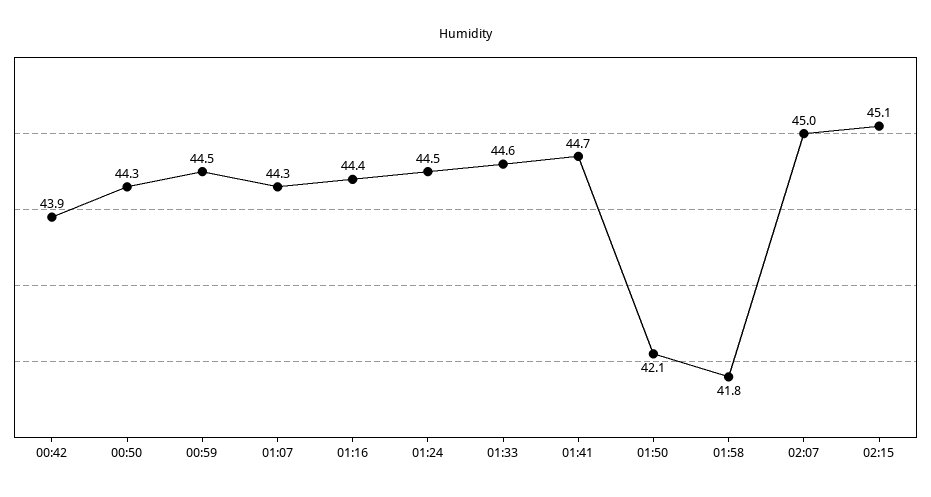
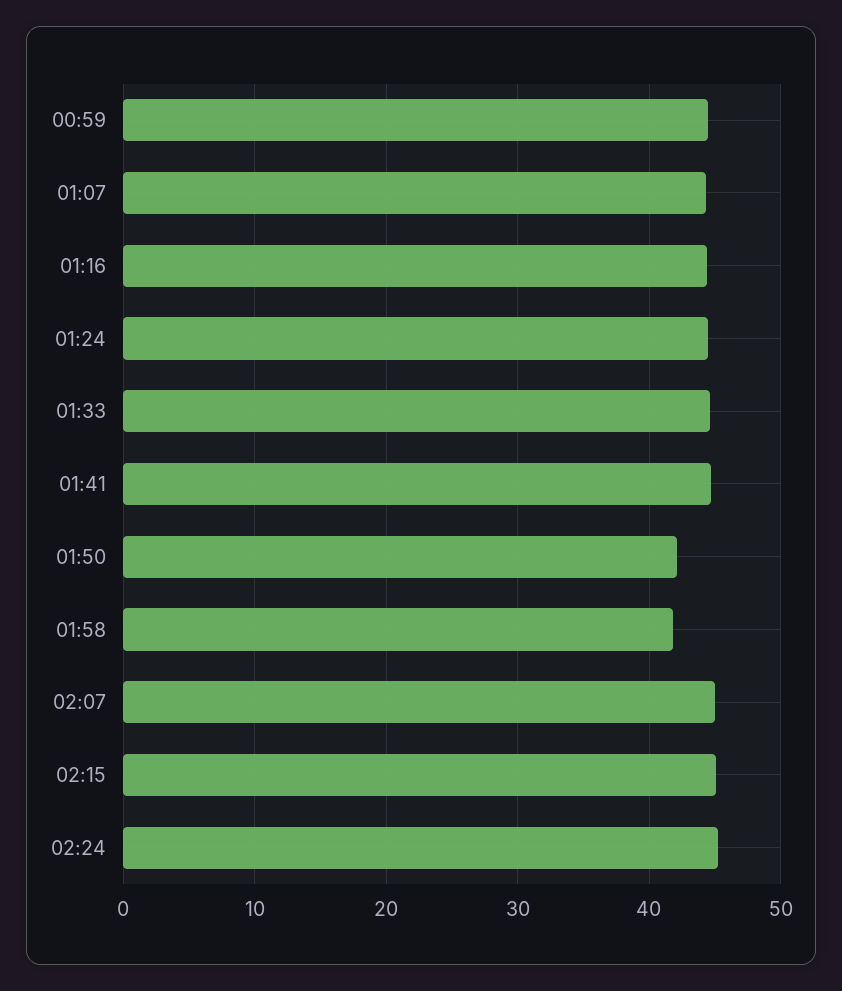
00:42: 43.9 -> none
00:50: 44.3 -> none
02:24: none -> 45

